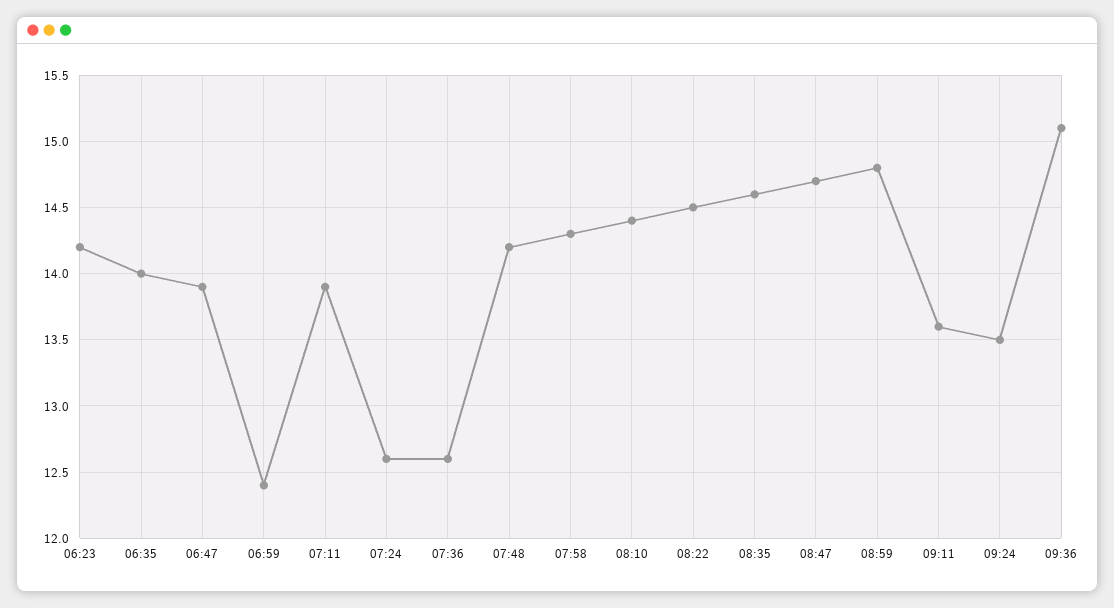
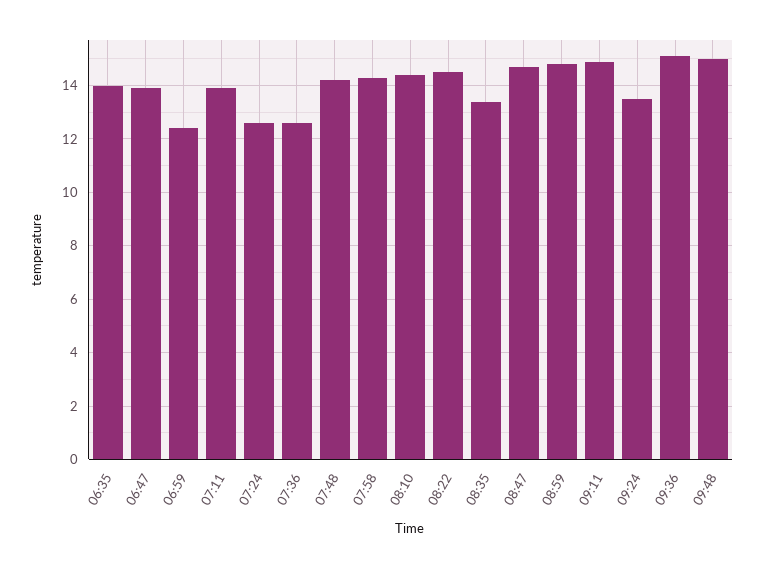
06:23: 14.2 -> none
08:35: 14.6 -> 13.5
09:11: 13.6 -> 15
09:48: none -> 15

